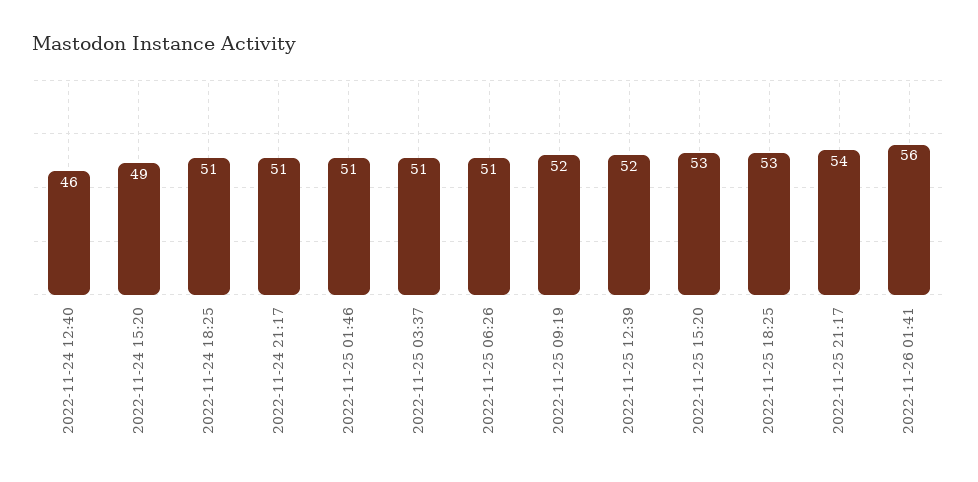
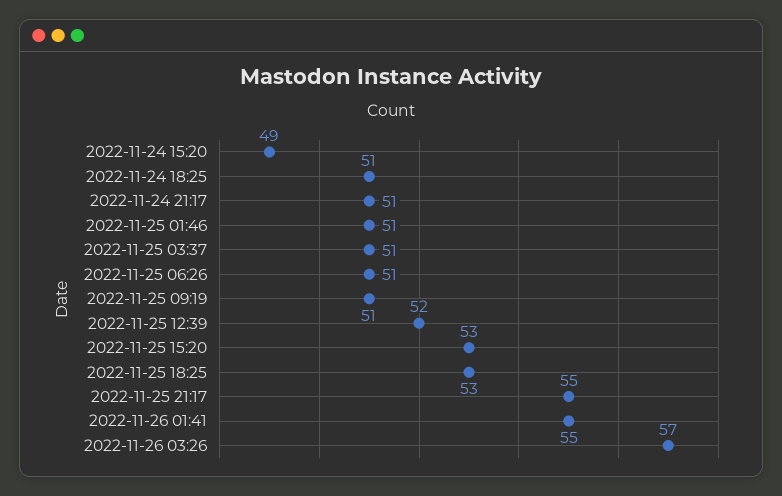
2022-11-24 12:40: 46 -> none
2022-11-25 09:19: 52 -> 51
2022-11-25 21:17: 54 -> 55
2022-11-26 01:41: 56 -> 55
2022-11-26 03:26: none -> 57

